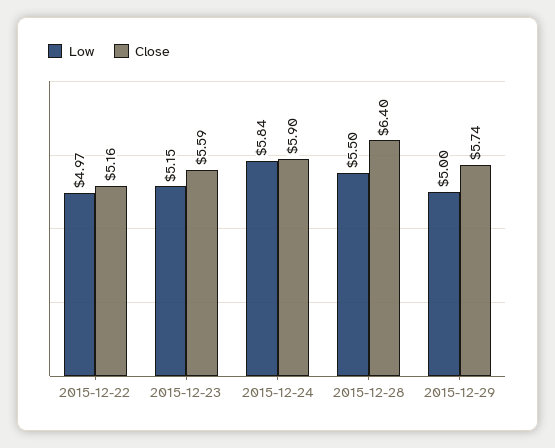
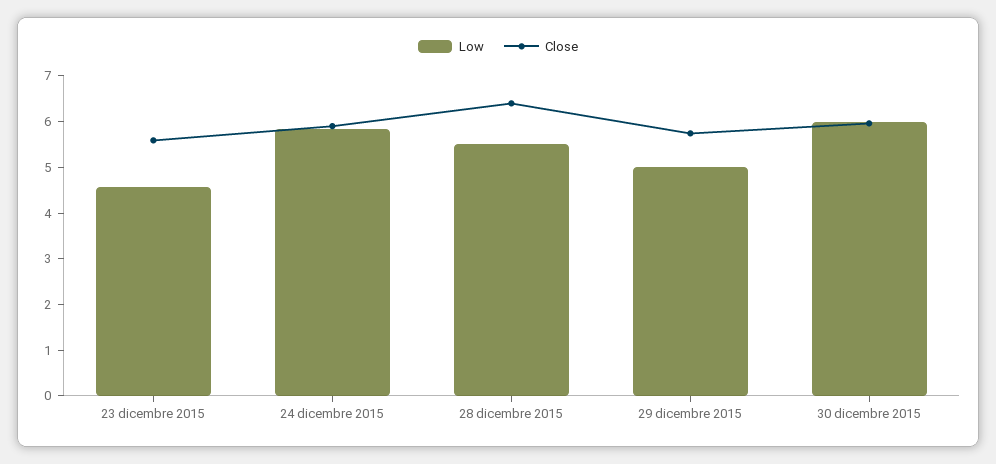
Low, 2015-12-22: 4.97 -> none
Close, 2015-12-22: 5.16 -> none
Low, 2015-12-23: 5.15 -> 4.6
Low, 30 dicembre 2015: none -> 6
Close, 30 dicembre 2015: none -> 6

